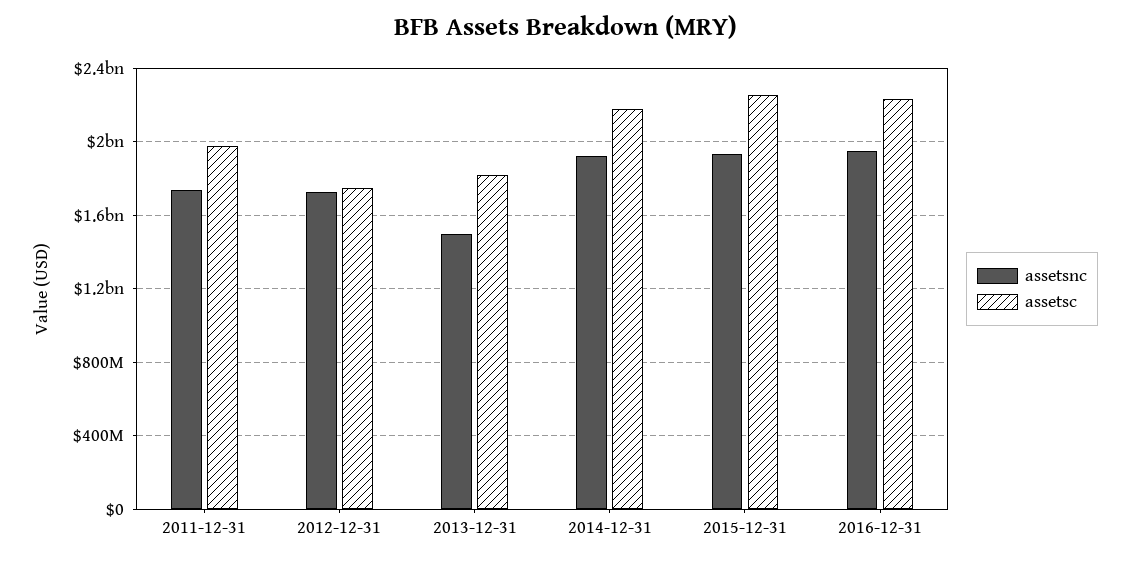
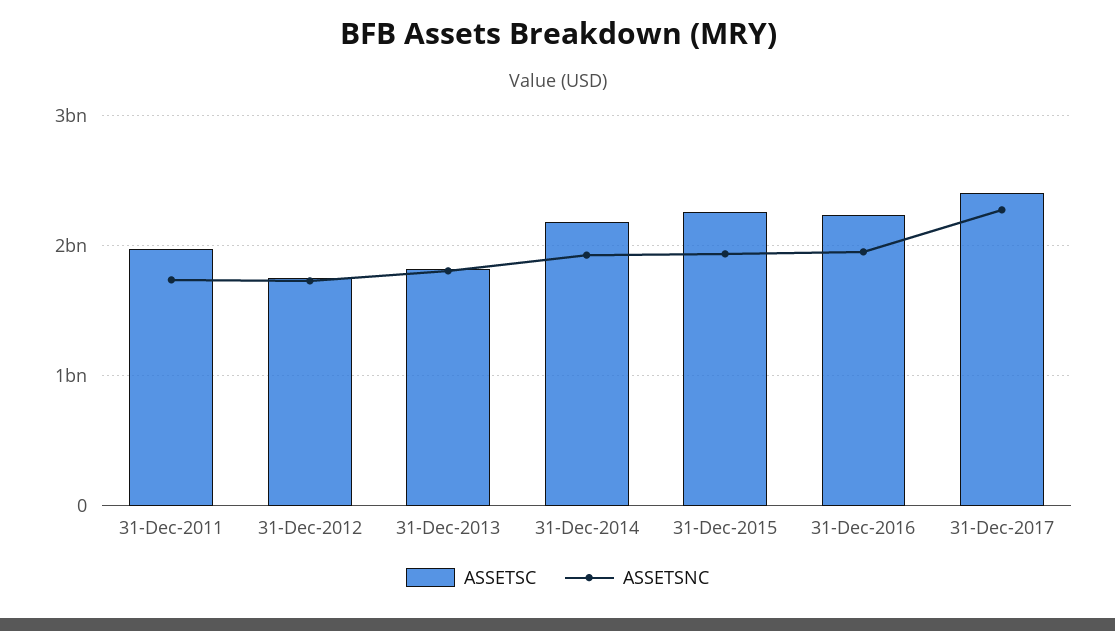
assetsnc, 2013-12-31: 1500000000 -> 1800000000
assetsc, 31-Dec-2017: none -> 2400000000
assetsnc, 31-Dec-2017: none -> 2300000000

